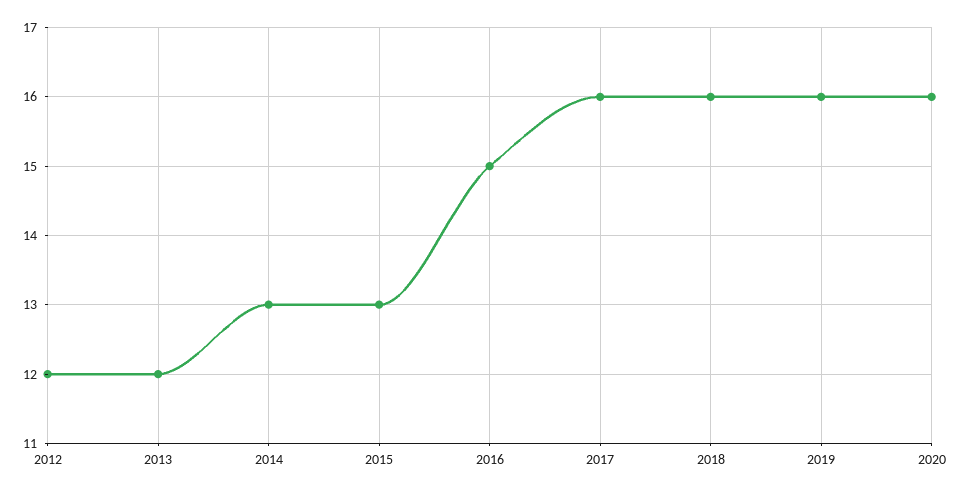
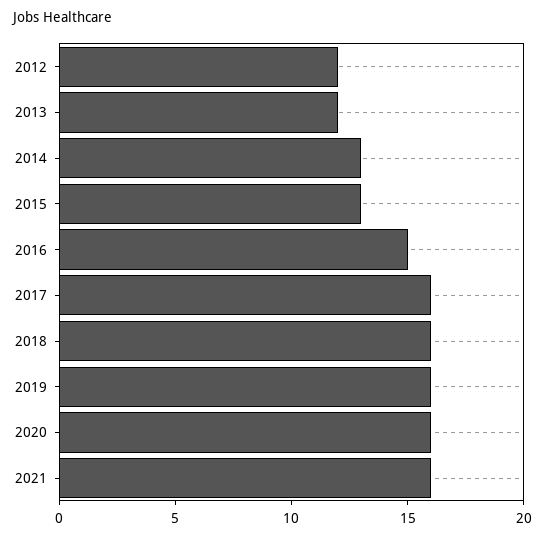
2021: none -> 16

